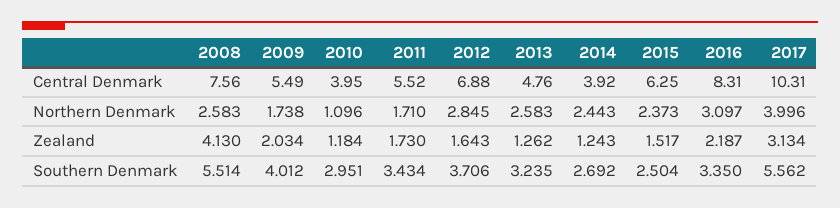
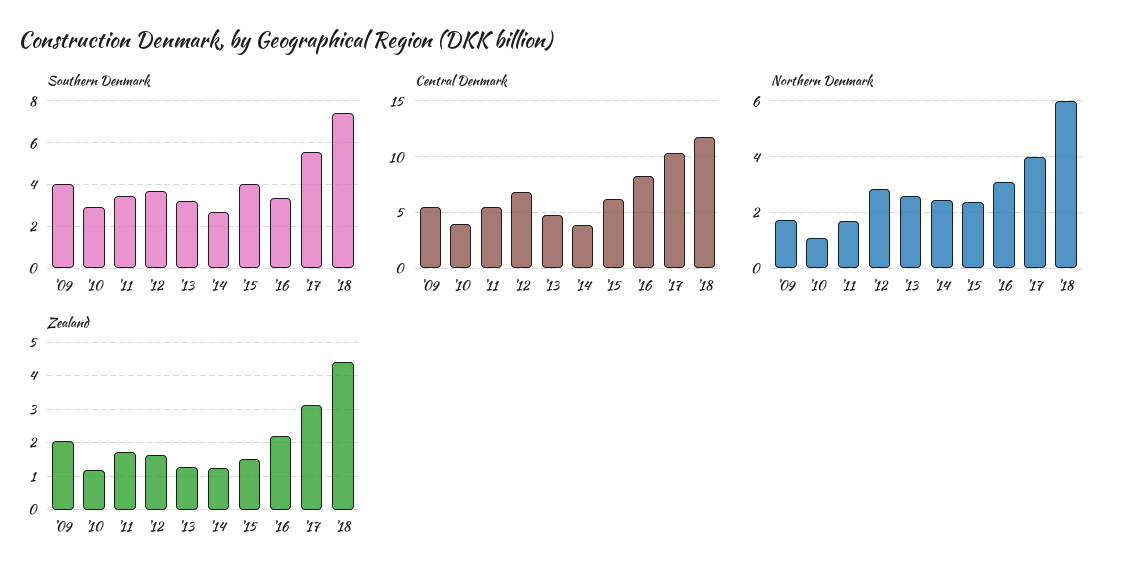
Central Denmark, 2008: 7.56 -> none
Northern Denmark, 2008: 2.583 -> none
Zealand, 2008: 4.13 -> none
Southern Denmark, 2008: 5.514 -> none
Southern Denmark, 2015: 2.504 -> 4
Southern Denmark, '18: none -> 7.5
Central Denmark, '18: none -> 12
Northern Denmark, '18: none -> 6
Zealand, '18: none -> 4.4

